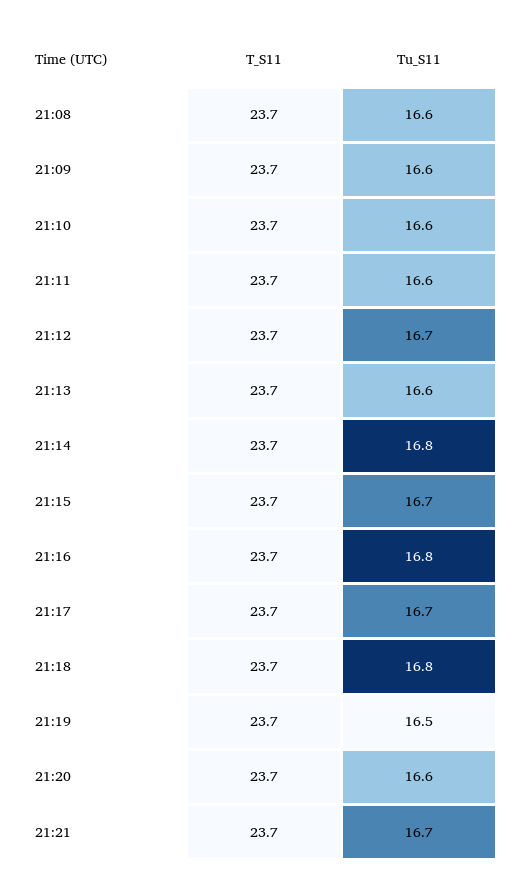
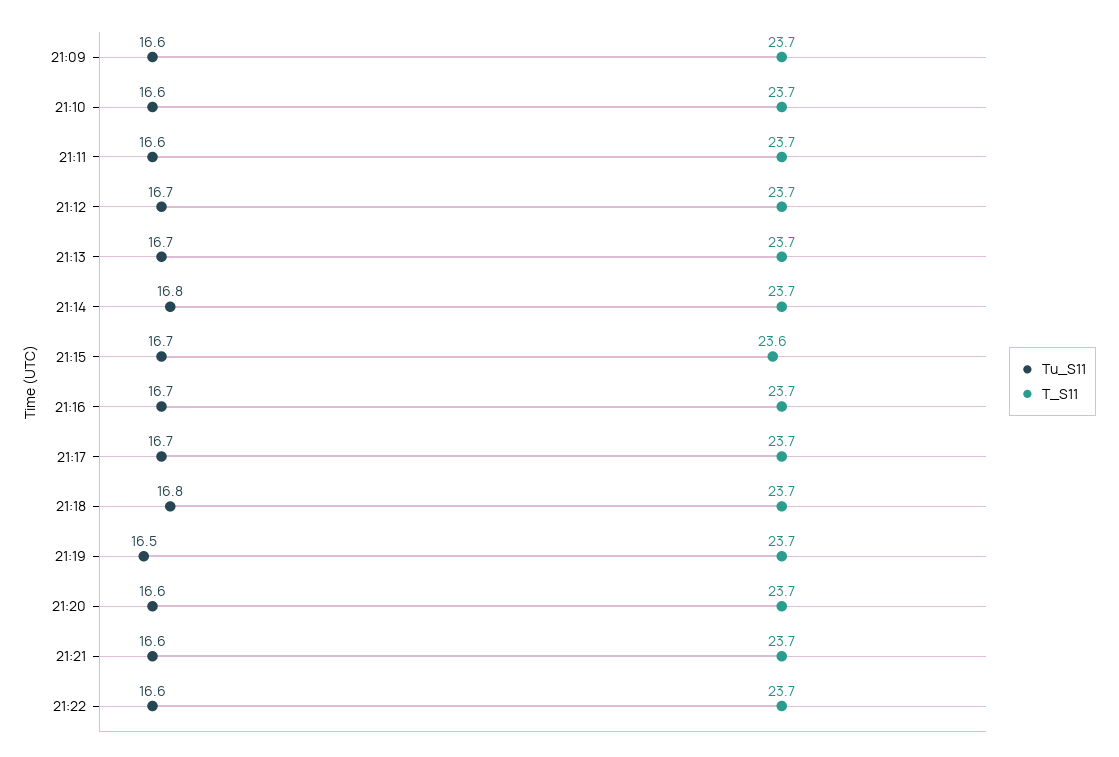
T_S11, 21:08: 23.7 -> none
Tu_S11, 21:08: 16.6 -> none
Tu_S11, 21:13: 16.6 -> 16.7
T_S11, 21:15: 23.7 -> 23.6
Tu_S11, 21:16: 16.8 -> 16.7
Tu_S11, 21:21: 16.7 -> 16.6
Tu_S11, 21:22: none -> 16.6
T_S11, 21:22: none -> 23.7

